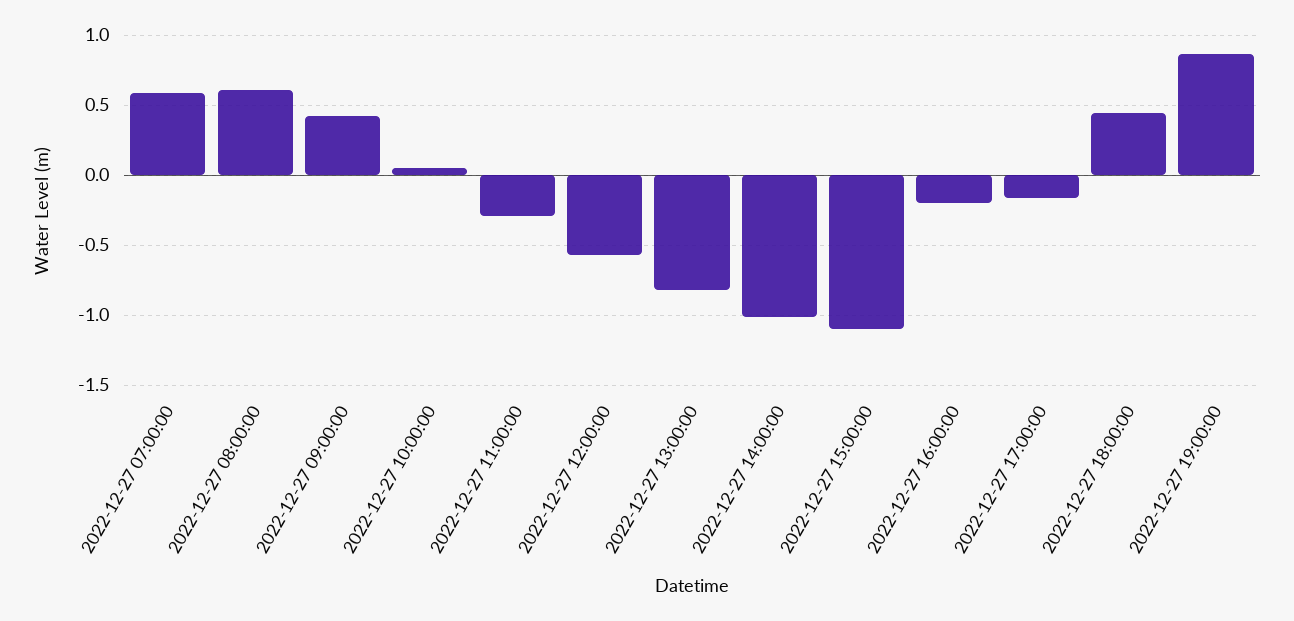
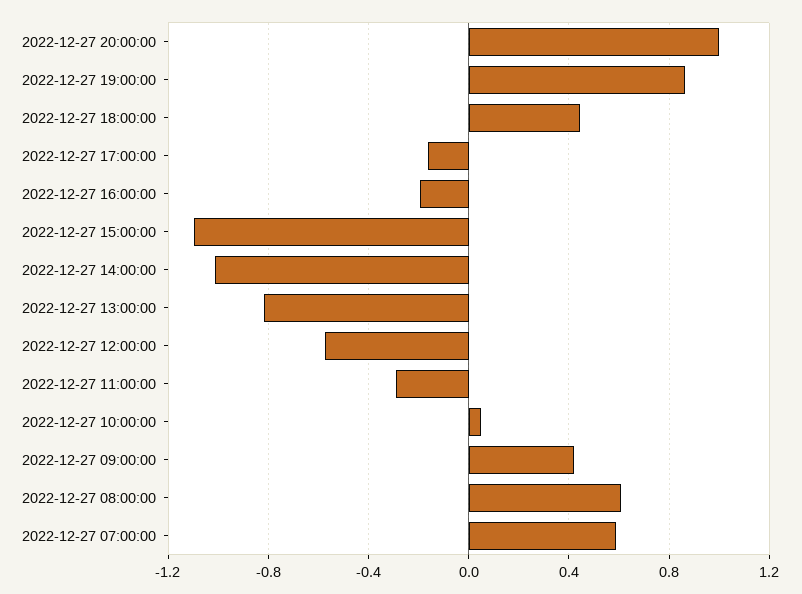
2022-12-27 20:00:00: none -> 1

